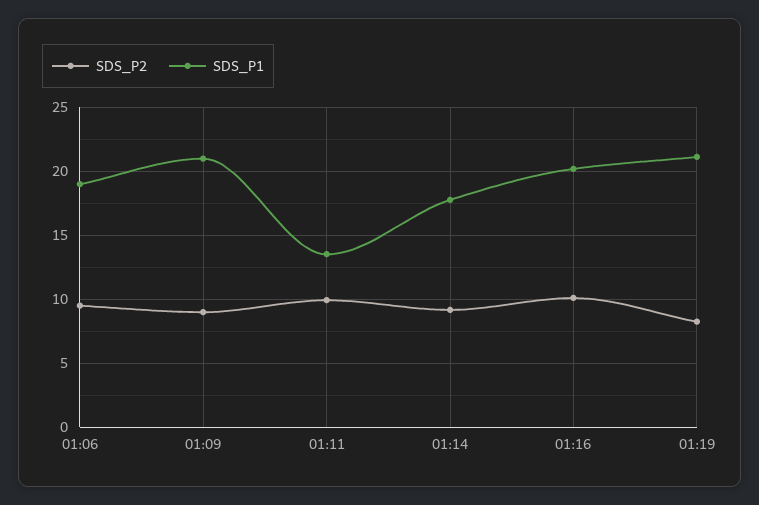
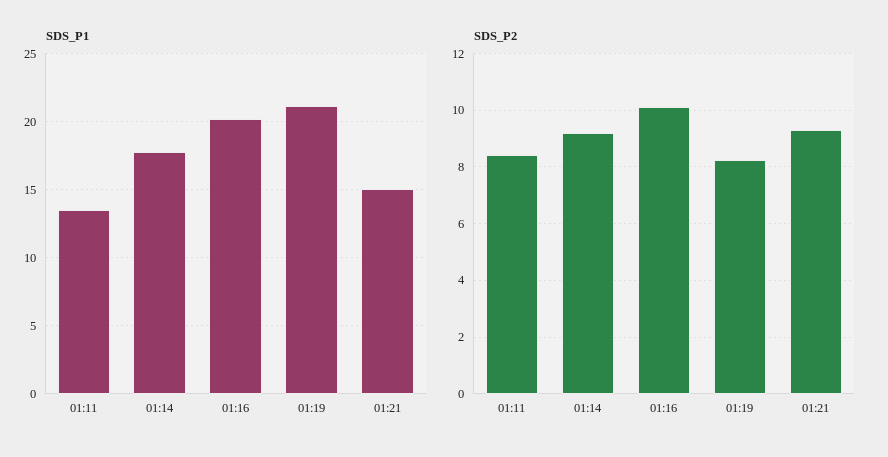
SDS_P2, 01:06: 9.5 -> none
SDS_P1, 01:06: 19 -> none
SDS_P2, 01:09: 9 -> none
SDS_P1, 01:09: 21 -> none
SDS_P2, 01:11: 10 -> 8.5
SDS_P1, 01:21: none -> 15
SDS_P2, 01:21: none -> 9.25

